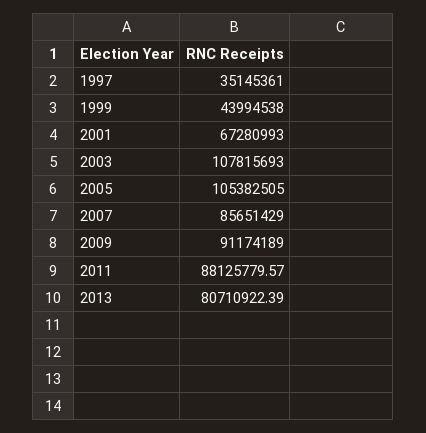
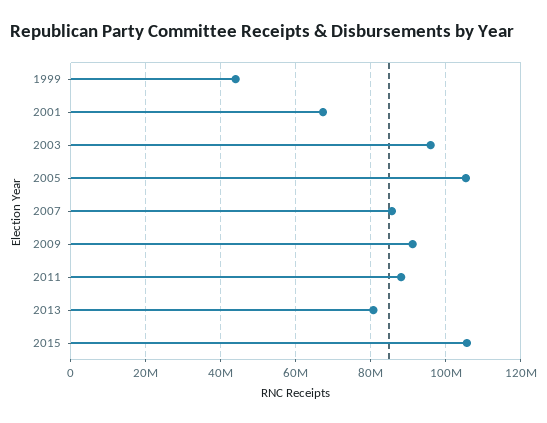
1997: 35145361 -> none
2003: 107815693 -> 96000000
2015: none -> 106000000

